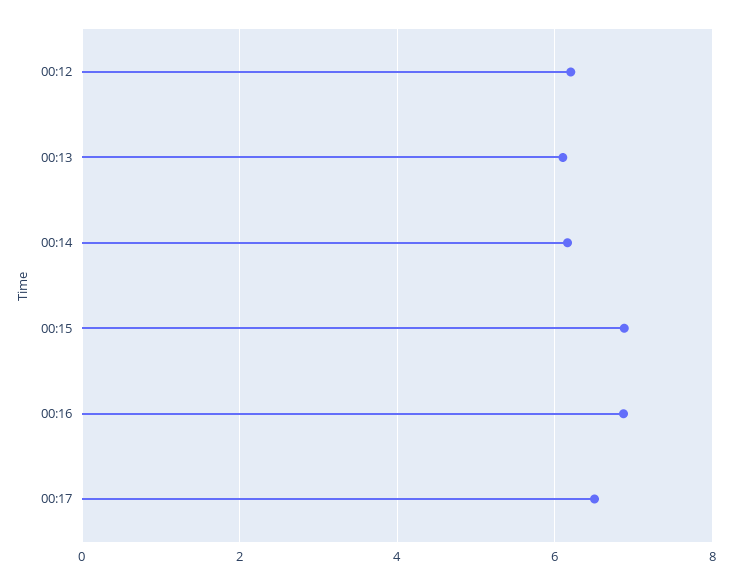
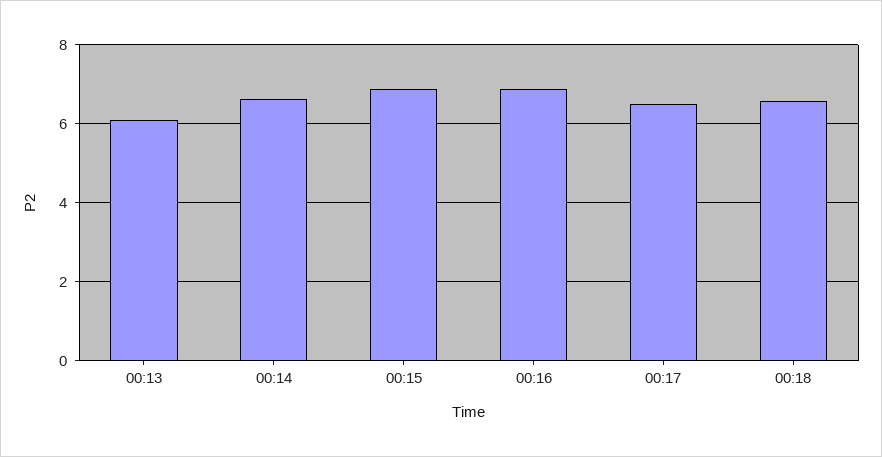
00:12: 6.2 -> none
00:14: 6.2 -> 6.6
00:18: none -> 6.6

